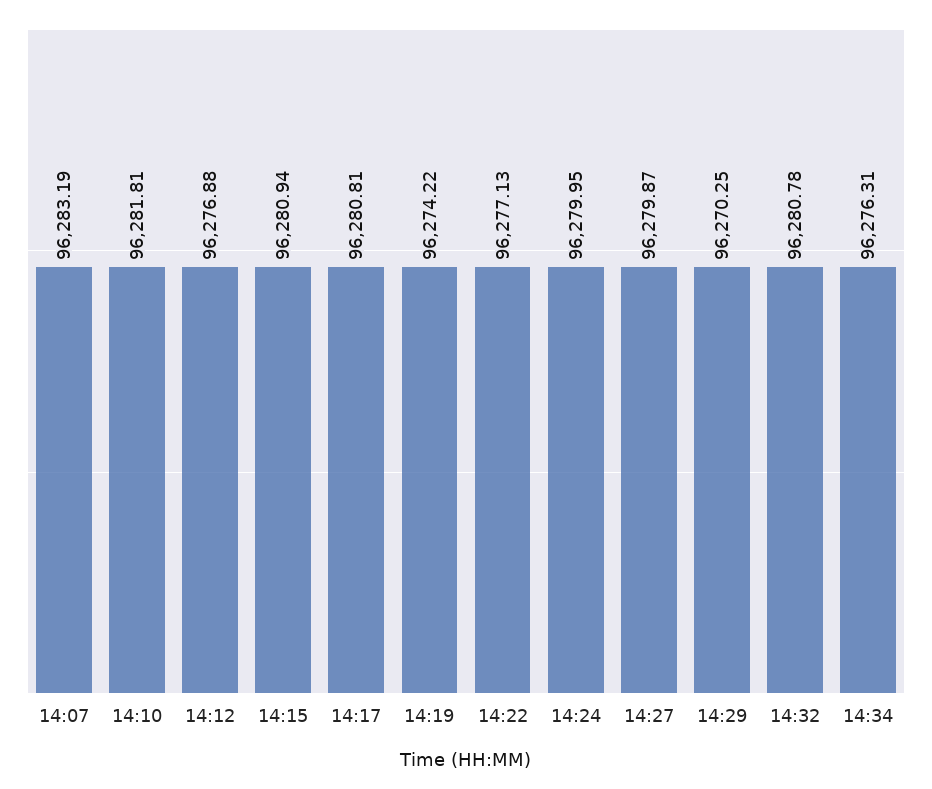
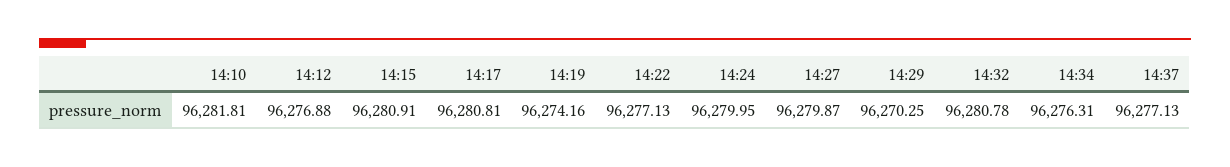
14:07: 96283.19 -> none
14:15: 96280.94 -> 96280.91
14:19: 96274.22 -> 96274.16
14:37: none -> 96277.13

